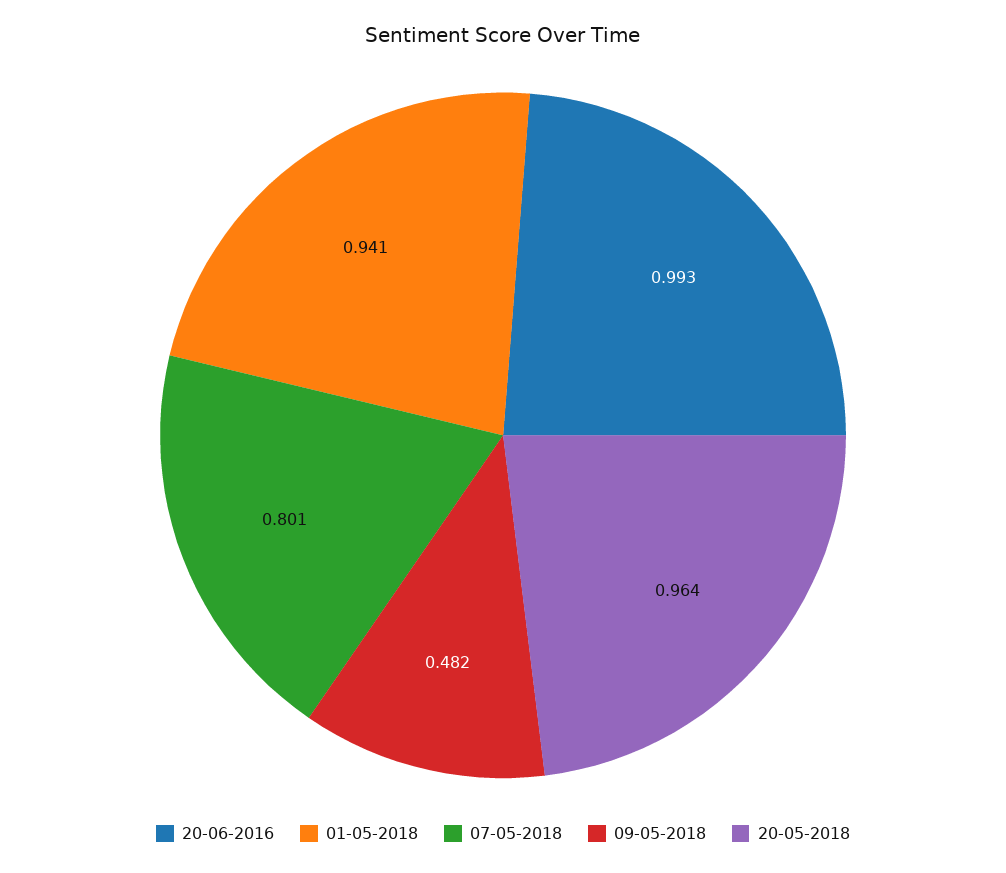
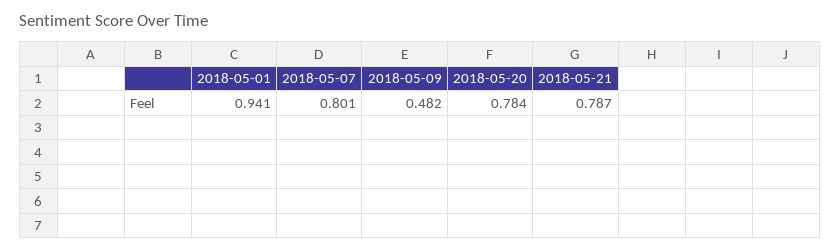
20-06-2016: 0.993 -> none
20-05-2018: 0.964 -> 0.784
2018-05-21: none -> 0.787

